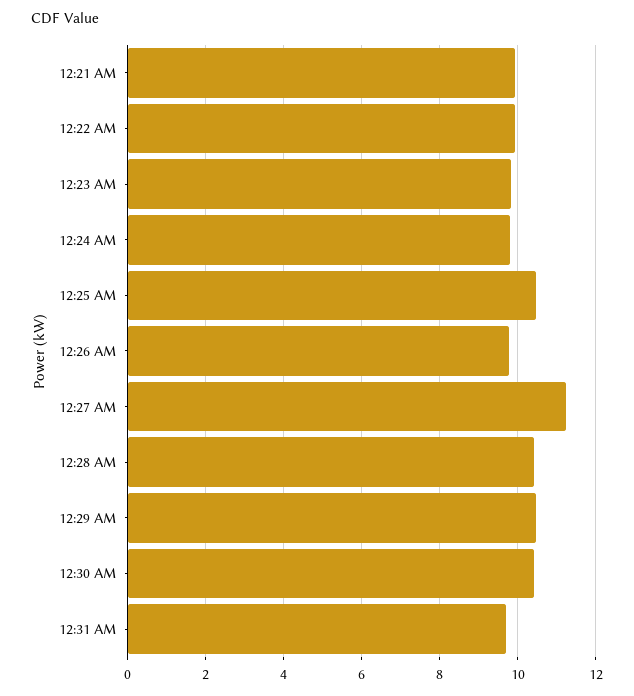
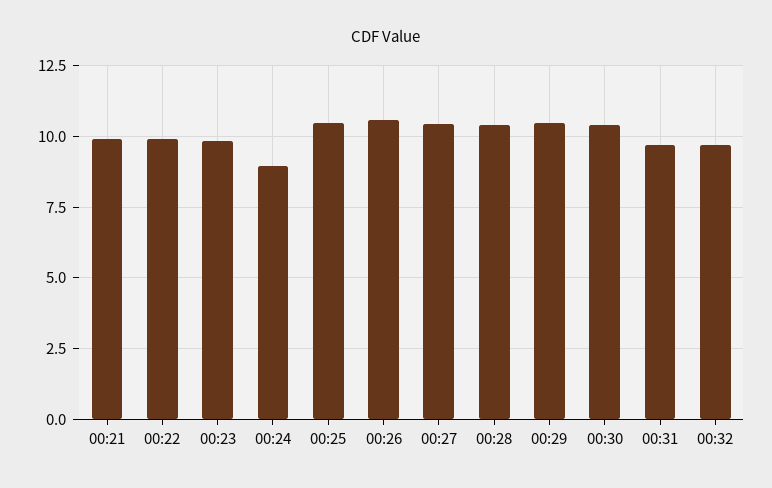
12:24 AM: 9.8 -> 9
12:26 AM: 9.8 -> 10.5
12:27 AM: 11.2 -> 10.5
00:32: none -> 9.75

